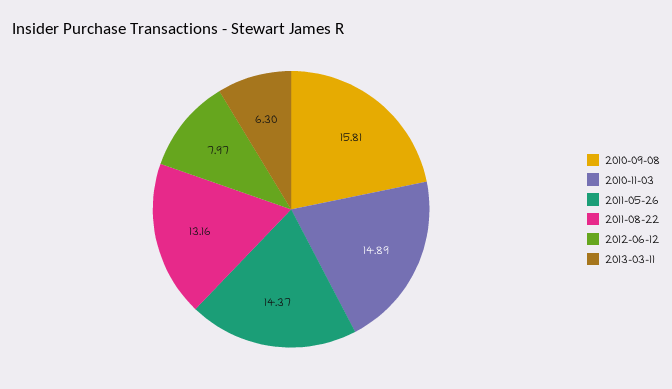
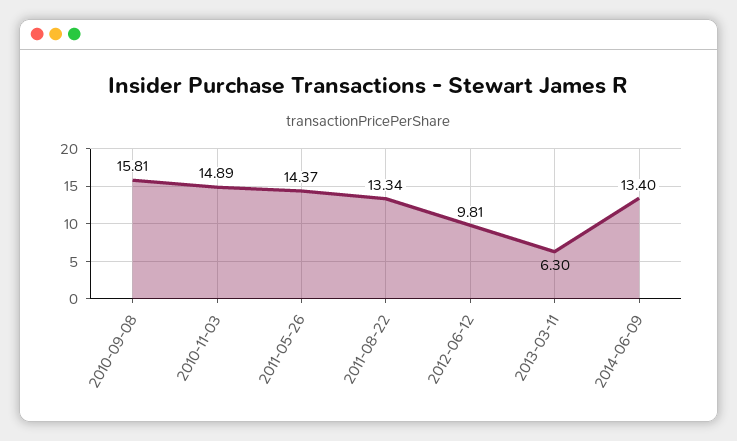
2011-08-22: 13.16 -> 13.34
2012-06-12: 7.97 -> 9.81
2014-06-09: none -> 13.4

